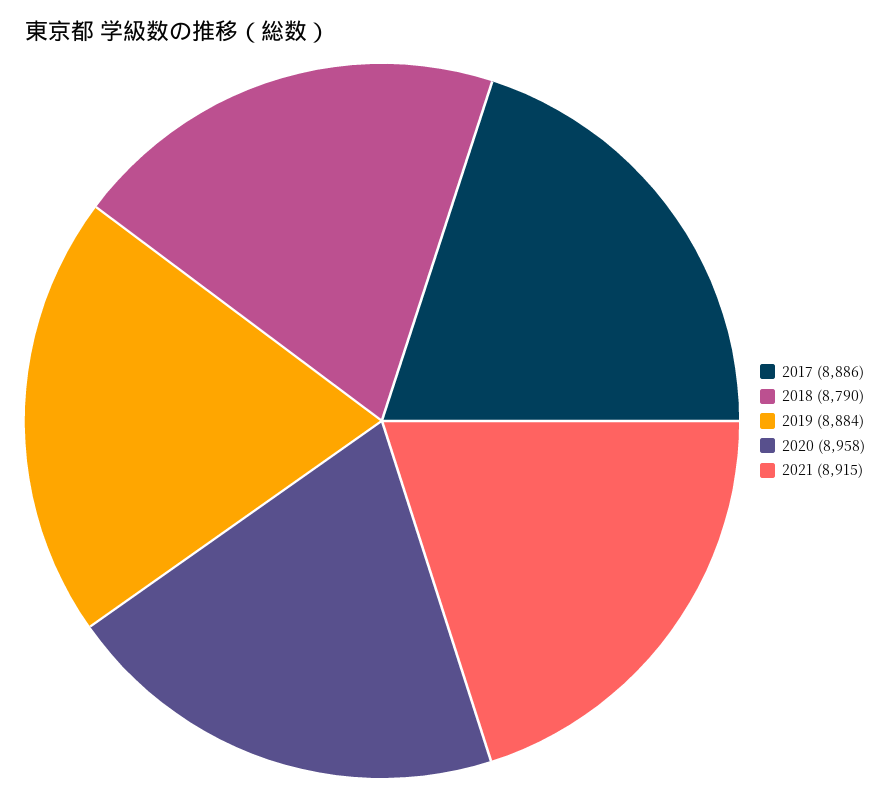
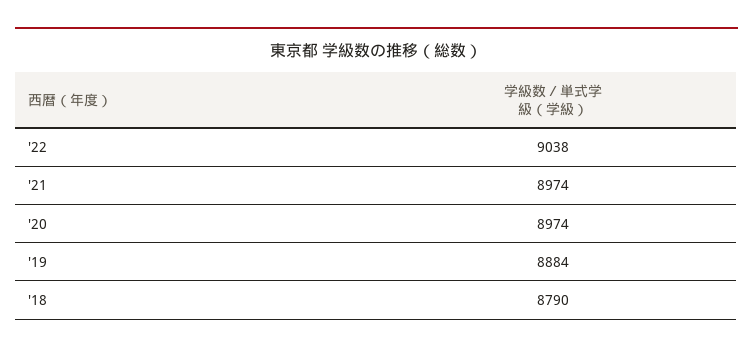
2017: 8886 -> none
2020: 8958 -> 8974
2021: 8915 -> 8974
'22: none -> 9038

